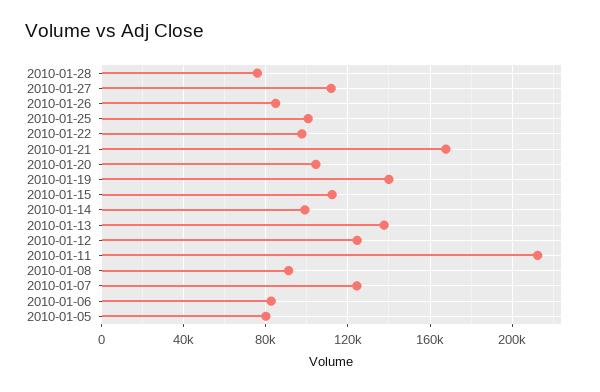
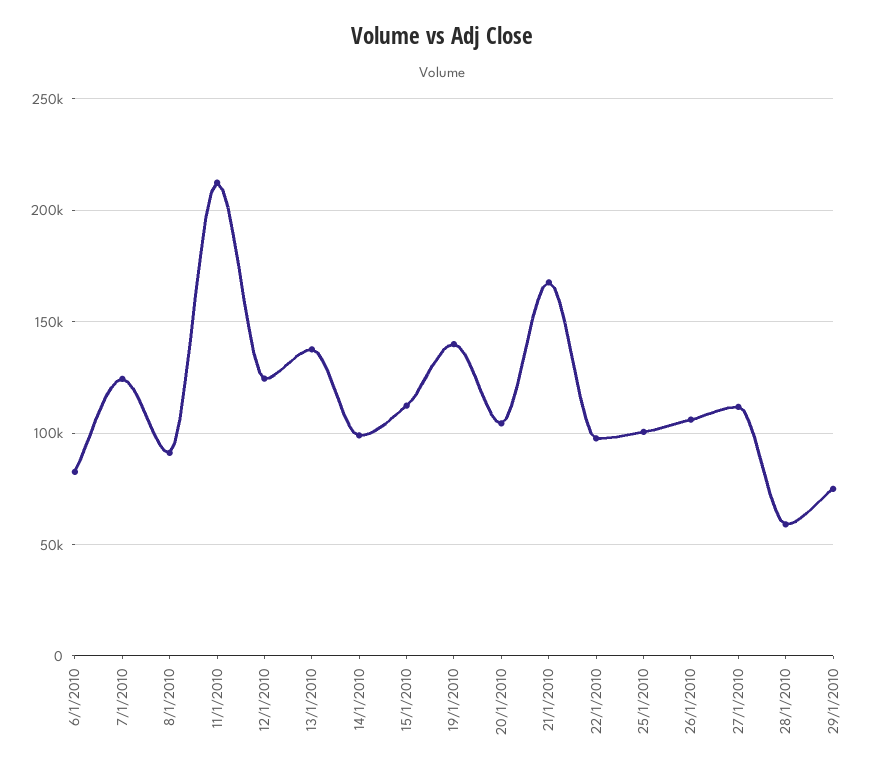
2010-01-28: 75000 -> 60000
2010-01-26: 85000 -> 105000
2010-01-05: 80000 -> none
29/1/2010: none -> 75000

